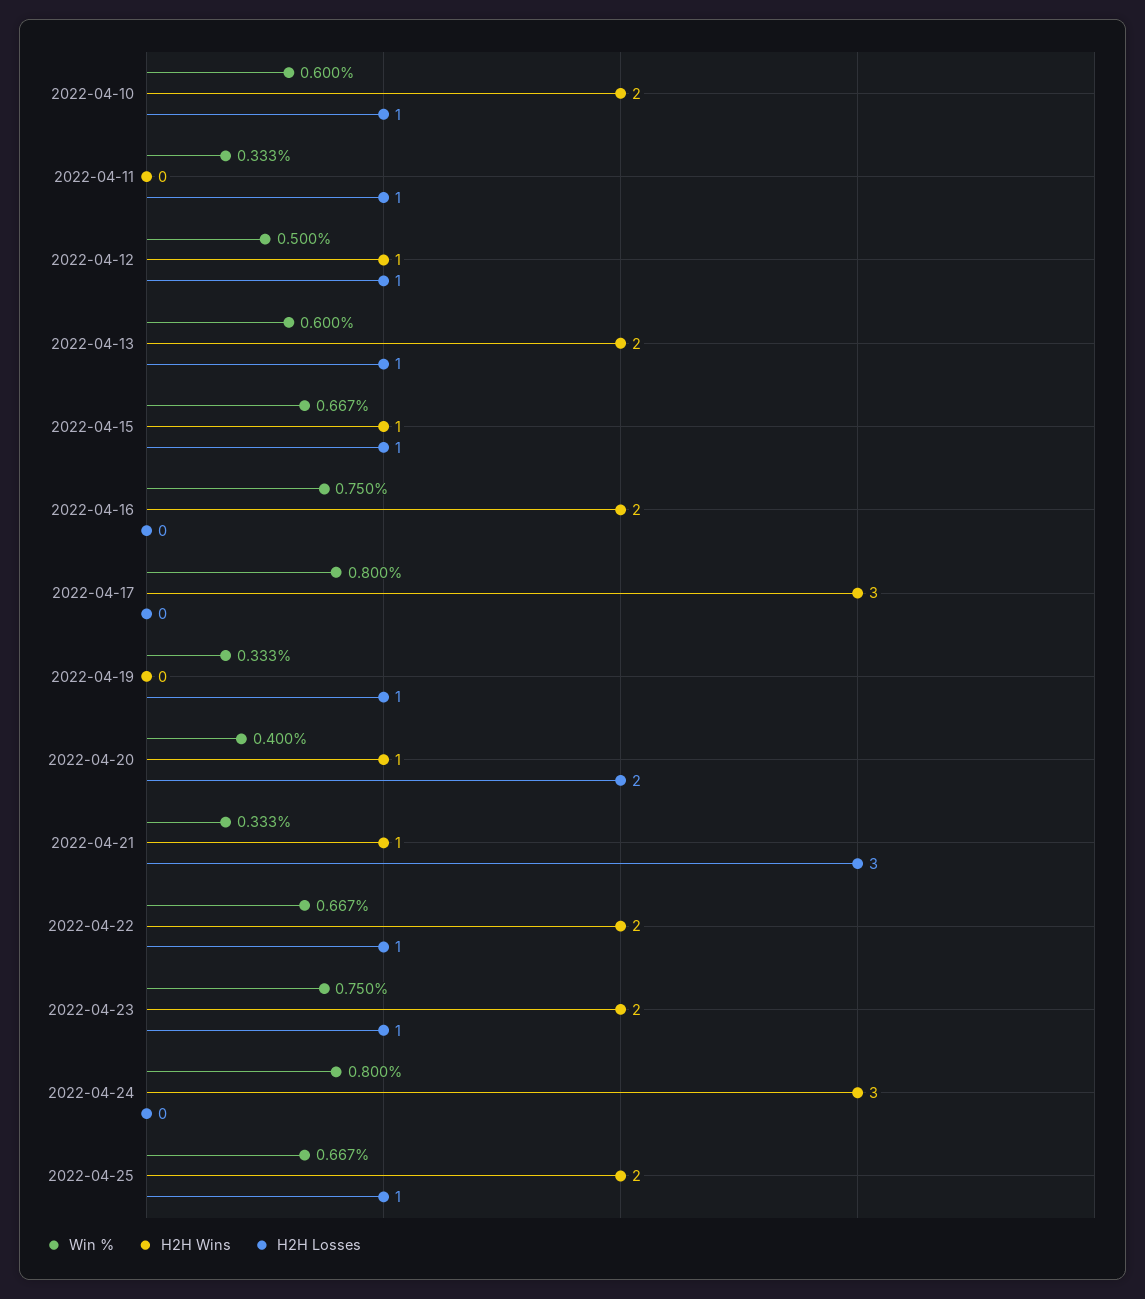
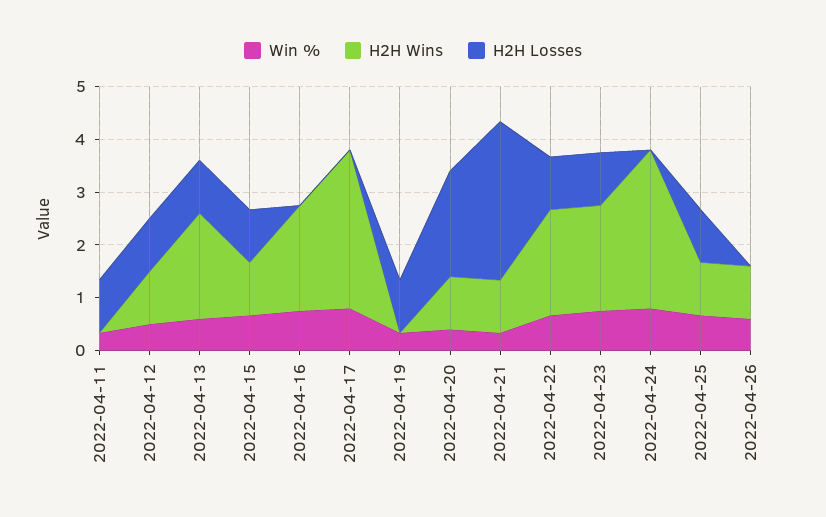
Win %, 2022-04-10: 0.6 -> none
H2H Wins, 2022-04-10: 2 -> none
H2H Losses, 2022-04-10: 1 -> none
H2H Wins, 2022-04-25: 2 -> 1
Win %, 2022-04-26: none -> 0.6
H2H Wins, 2022-04-26: none -> 1
H2H Losses, 2022-04-26: none -> 0

